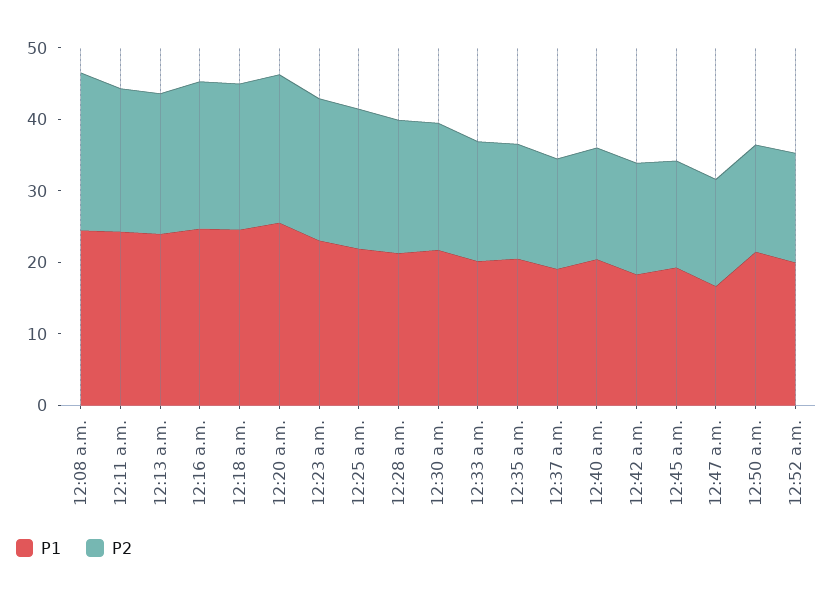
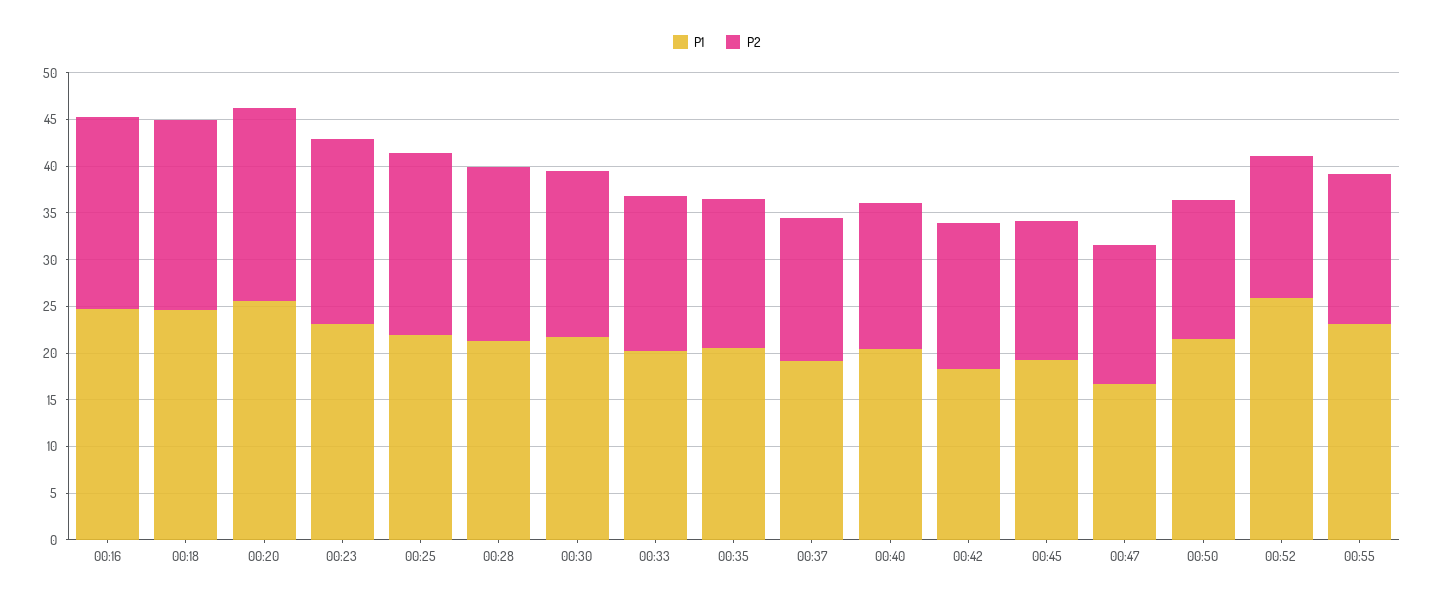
P1, 12:08 a.m.: 24 -> none
P2, 12:08 a.m.: 22 -> none
P1, 12:11 a.m.: 24 -> none
P2, 12:11 a.m.: 20 -> none
P1, 12:13 a.m.: 24 -> none
P2, 12:13 a.m.: 20 -> none
P1, 12:52 a.m.: 20 -> 26
P1, 00:55: none -> 23
P2, 00:55: none -> 16

